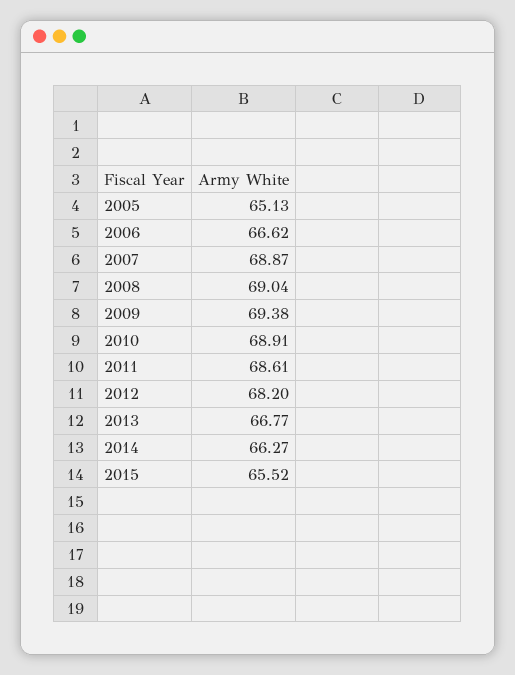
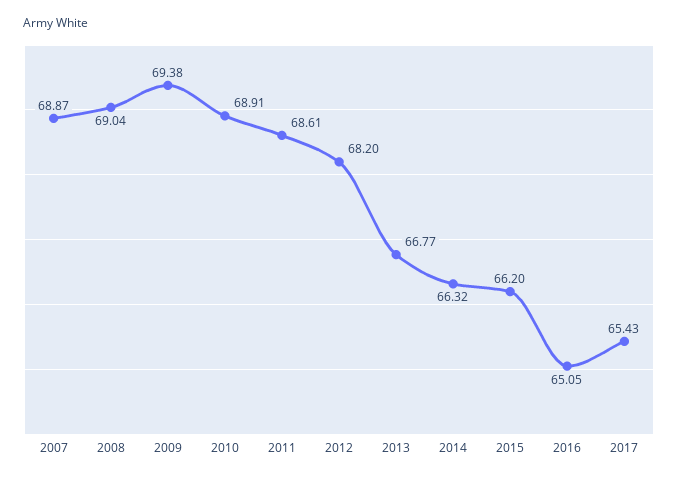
2005: 65.13 -> none
2006: 66.62 -> none
2014: 66.27 -> 66.32
2015: 65.52 -> 66.2
2016: none -> 65.05
2017: none -> 65.43

